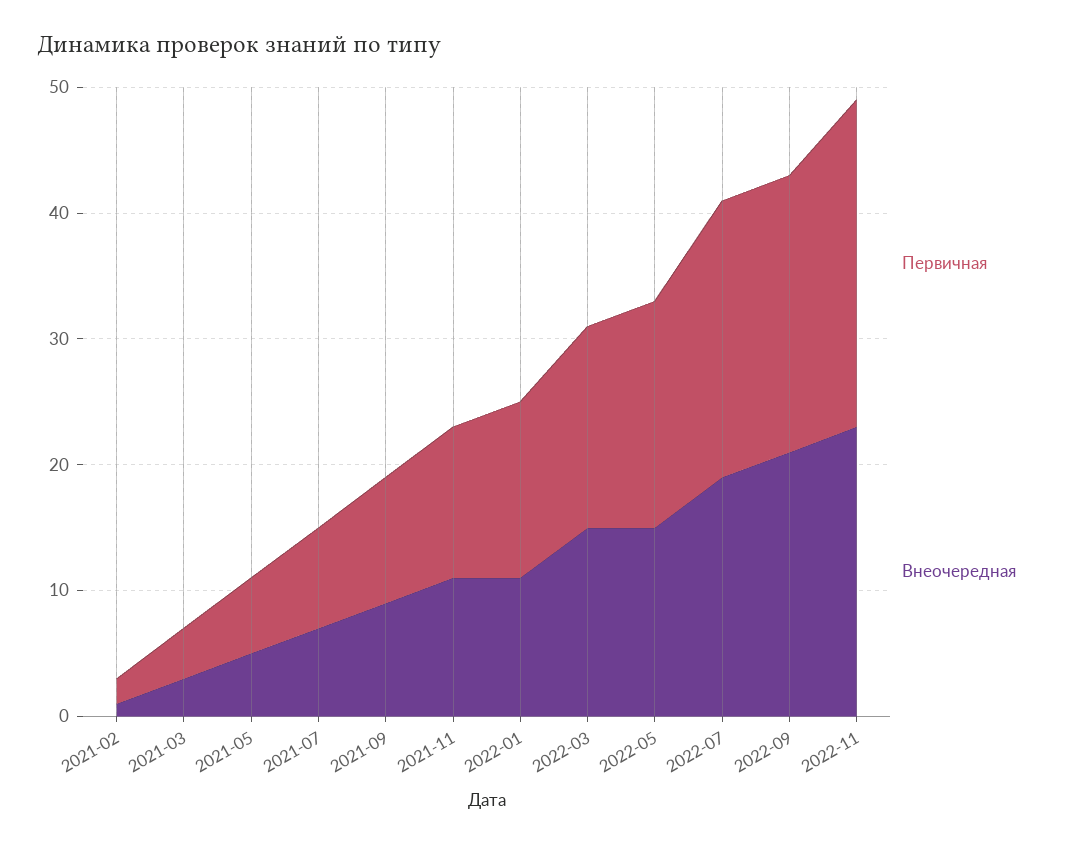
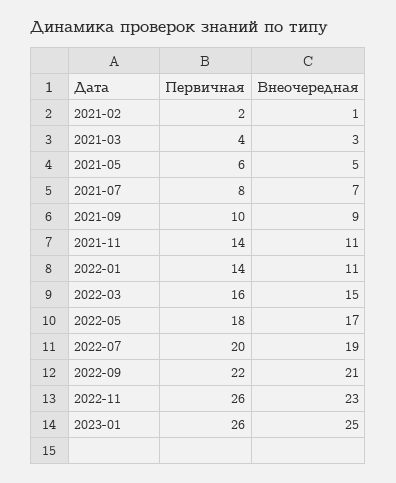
Первичная, 2021-11: 12 -> 14
Внеочередная, 2022-05: 15 -> 17
Первичная, 2022-07: 22 -> 20
Первичная, 2023-01: none -> 26
Внеочередная, 2023-01: none -> 25

